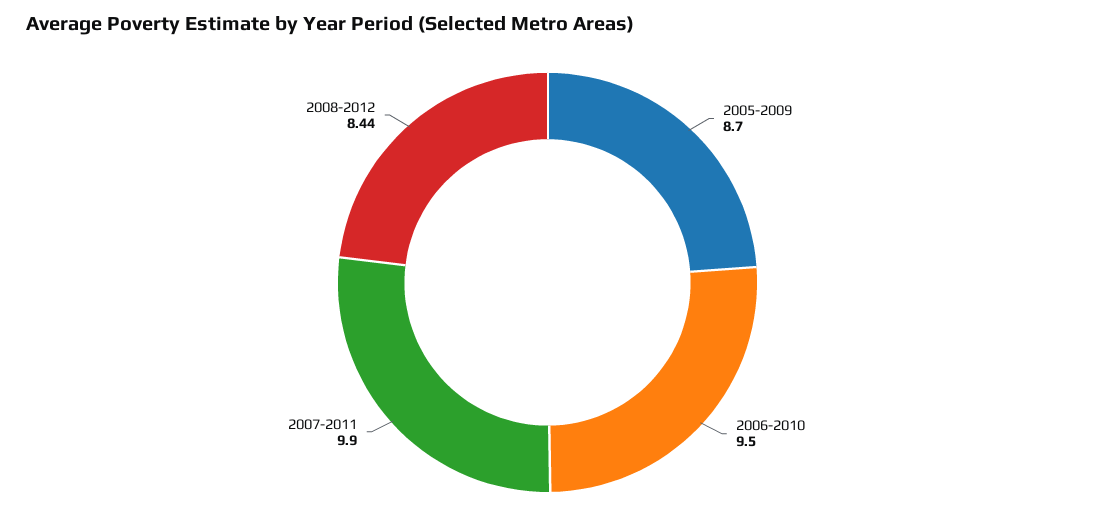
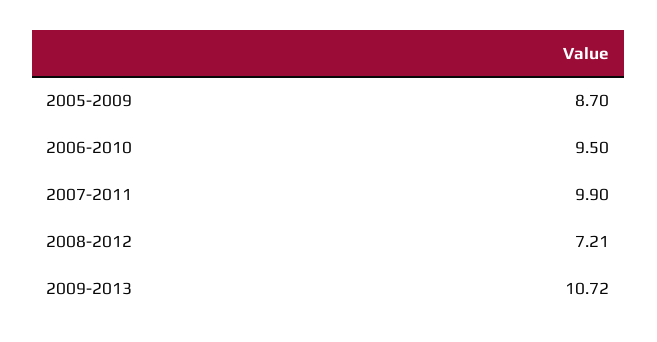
2008-2012: 8.44 -> 7.21
2009-2013: none -> 10.72

